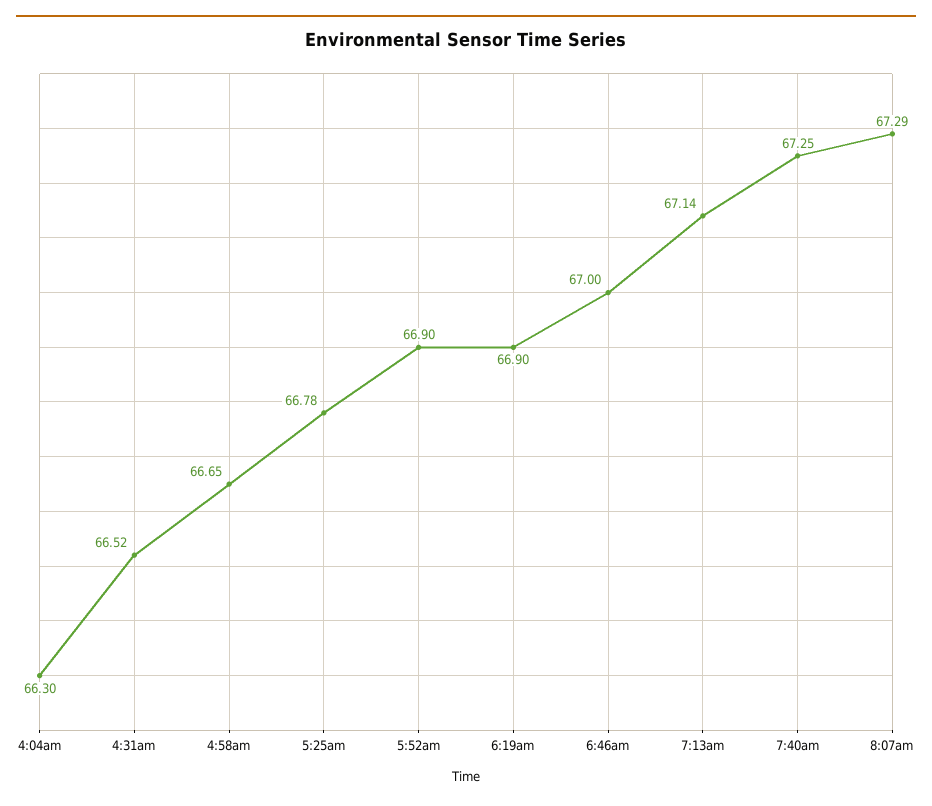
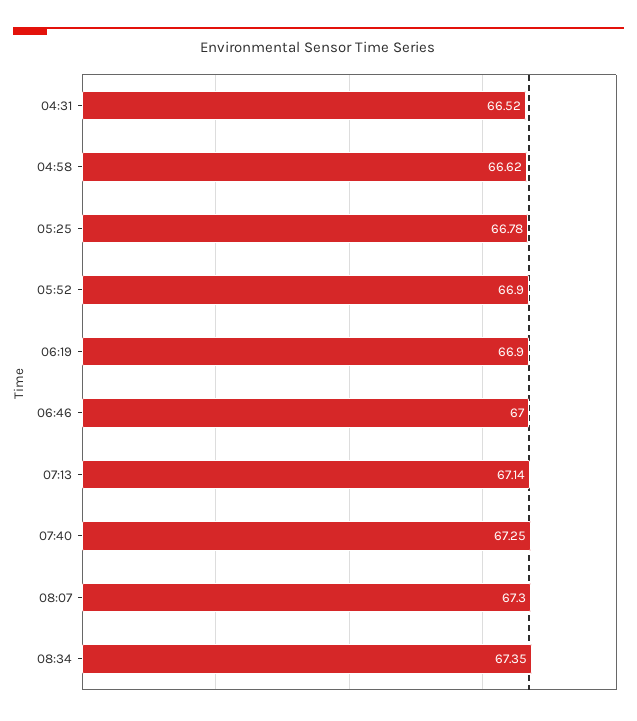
4:04am: 66.3 -> none
4:58am: 66.65 -> 66.62
8:07am: 67.29 -> 67.3
08:34: none -> 67.35

